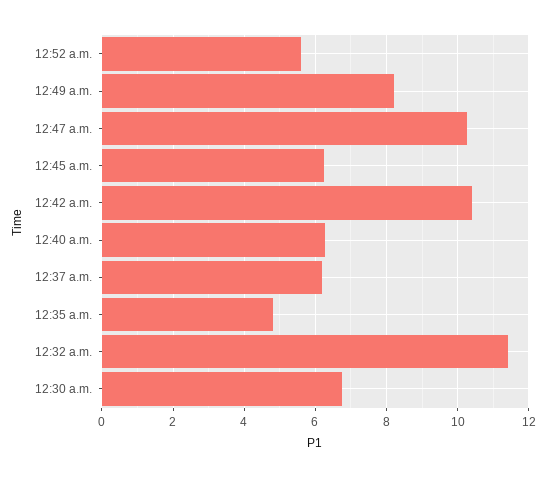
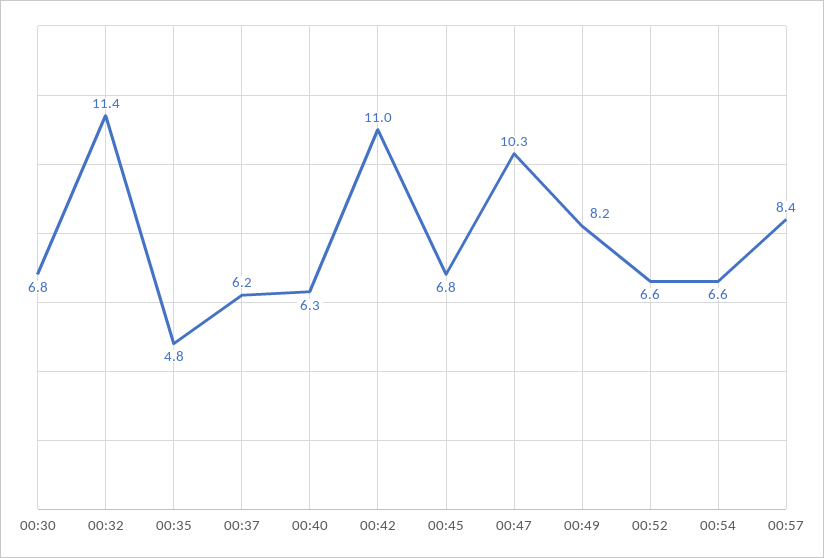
12:52 a.m.: 5.6 -> 6.6
12:45 a.m.: 6.2 -> 6.8
12:42 a.m.: 10.4 -> 11
00:54: none -> 6.6
00:57: none -> 8.4

